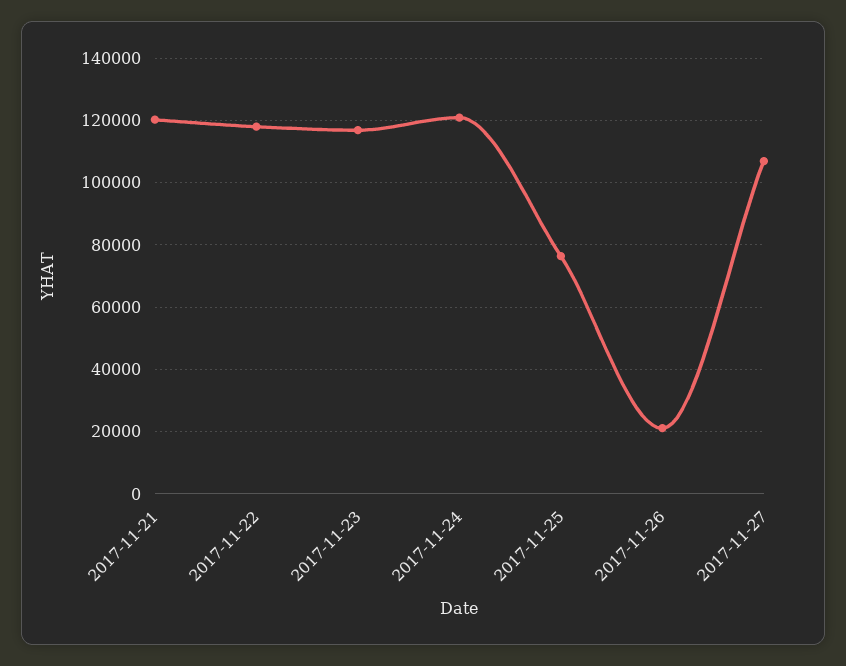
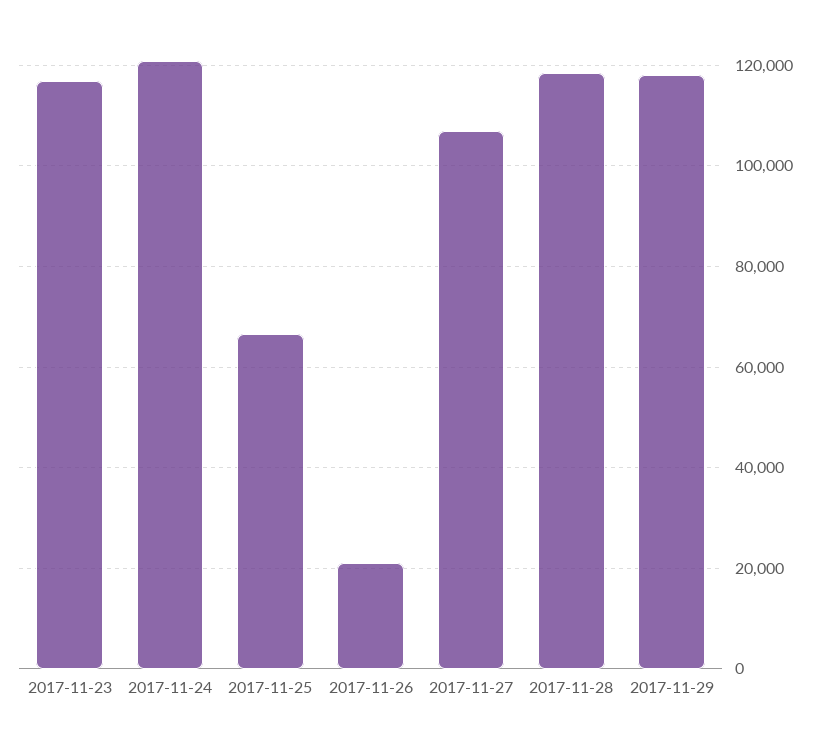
2017-11-21: 120000 -> none
2017-11-22: 118000 -> none
2017-11-25: 76000 -> 66000
2017-11-28: none -> 118000
2017-11-29: none -> 118000

